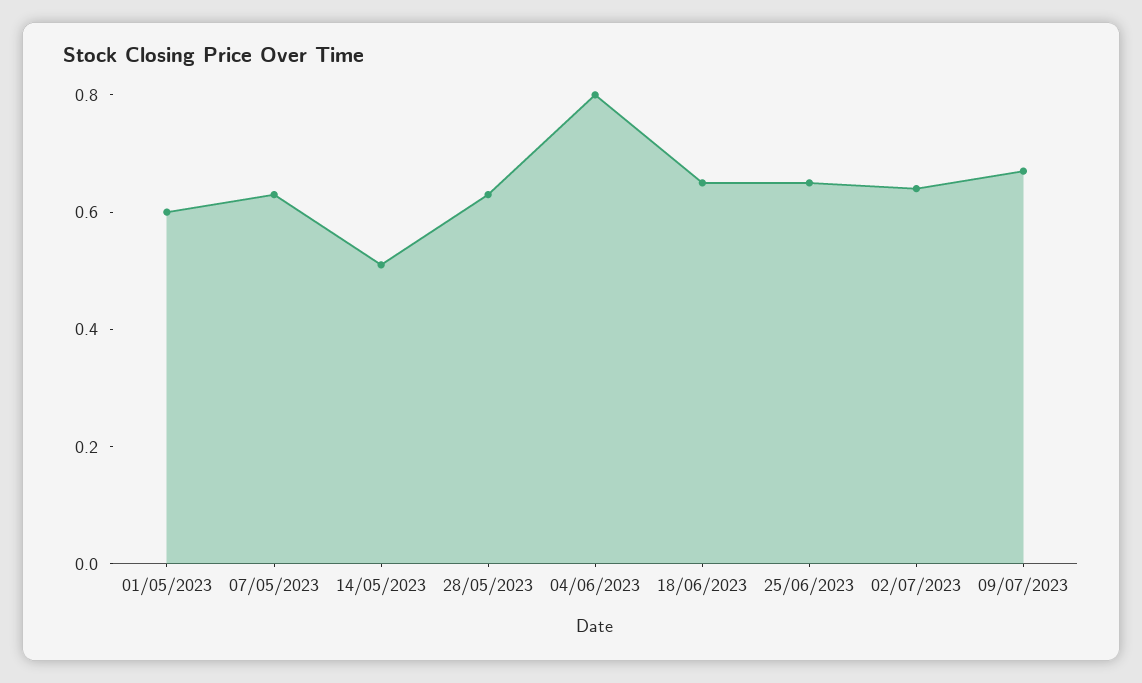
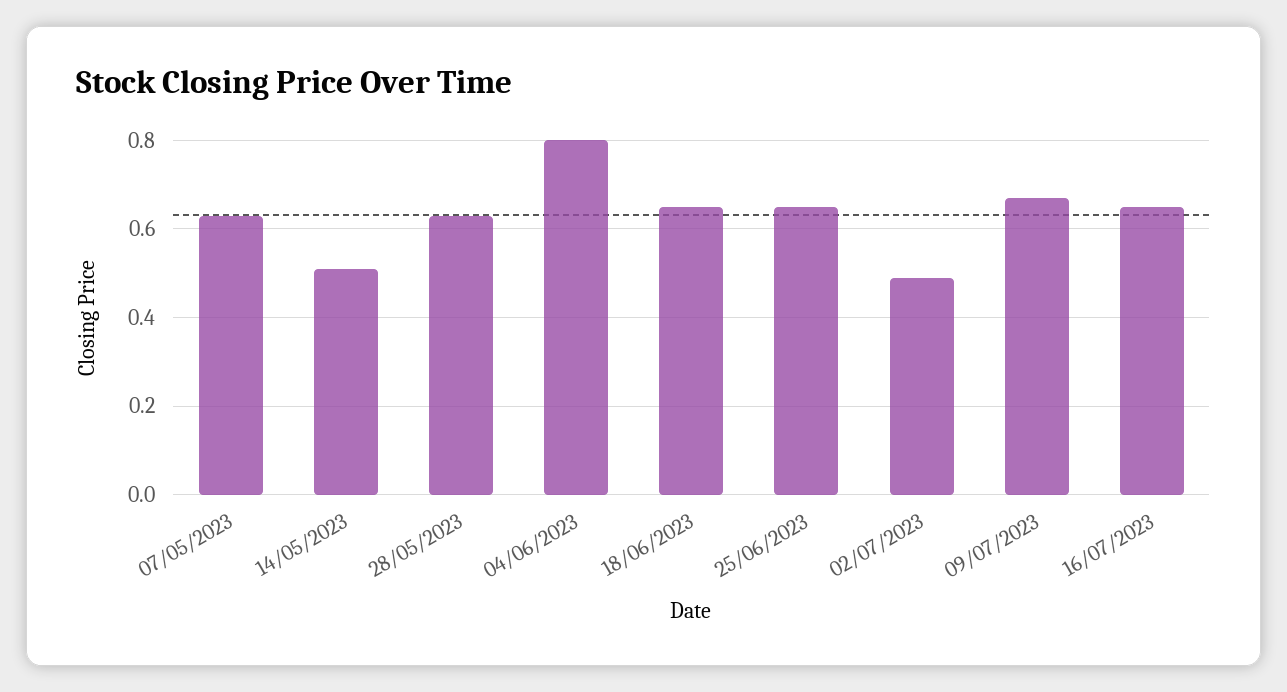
01/05/2023: 0.6 -> none
02/07/2023: 0.65 -> 0.5
16/07/2023: none -> 0.65

